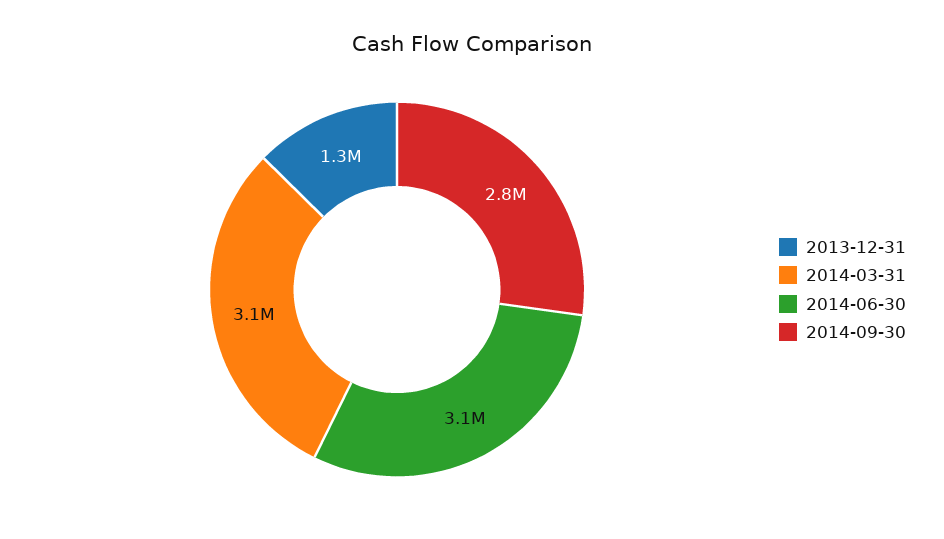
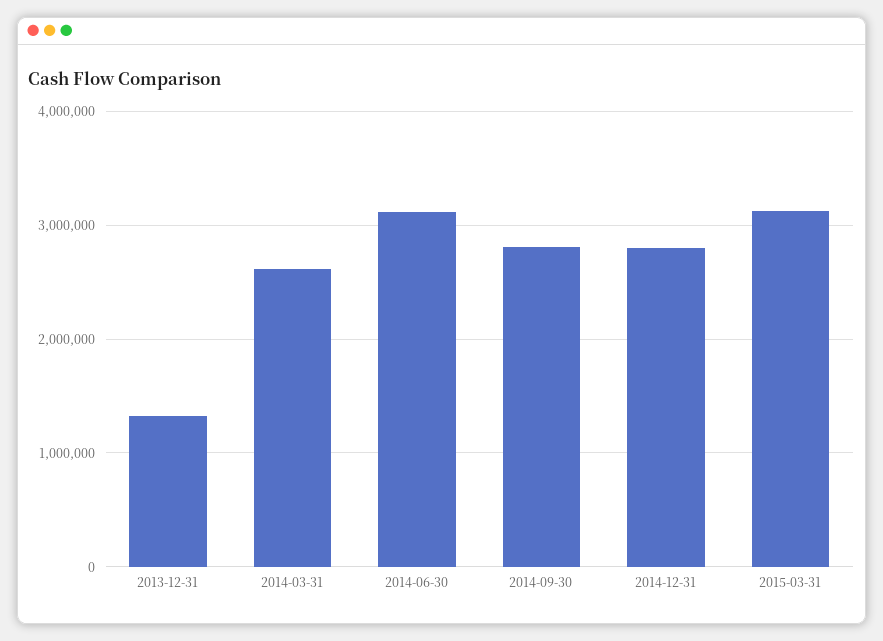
2014-03-31: 3100000 -> 2600000
2014-12-31: none -> 2800000
2015-03-31: none -> 3100000

